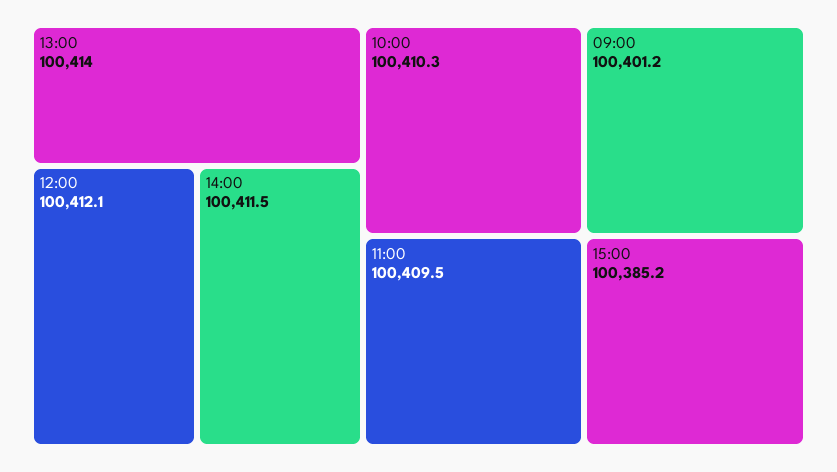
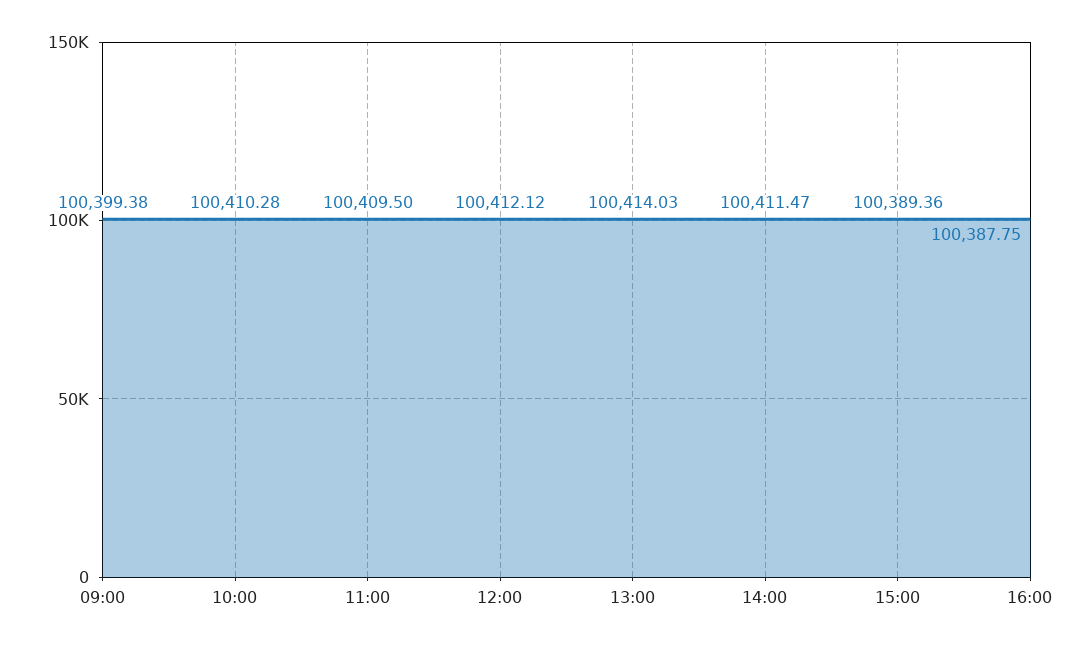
09:00: 100401.2 -> 100399.38
15:00: 100385.2 -> 100389.36
16:00: none -> 100387.75

